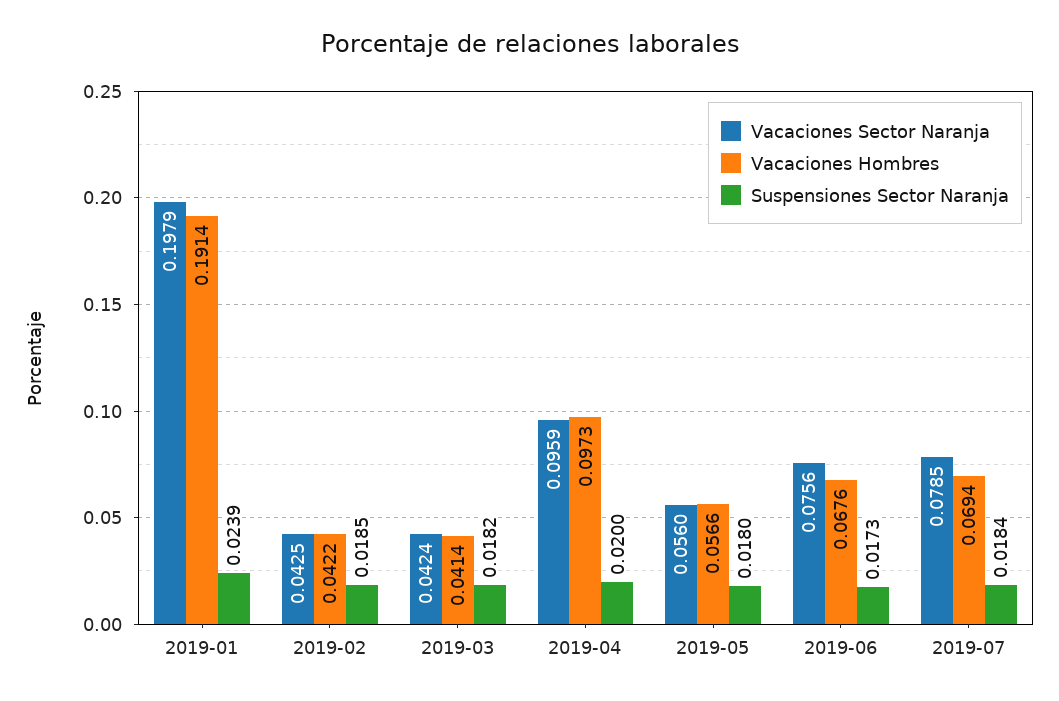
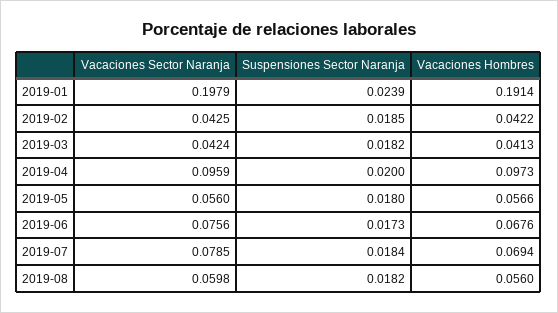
Vacaciones Hombres, 2019-03: 0.0414 -> 0.0413
Vacaciones Sector Naranja, 2019-08: none -> 0.0598
Suspensiones Sector Naranja, 2019-08: none -> 0.0182
Vacaciones Hombres, 2019-08: none -> 0.056

